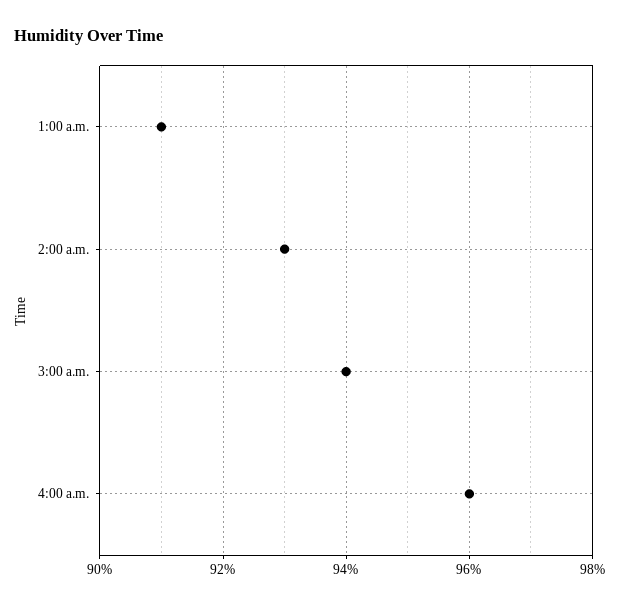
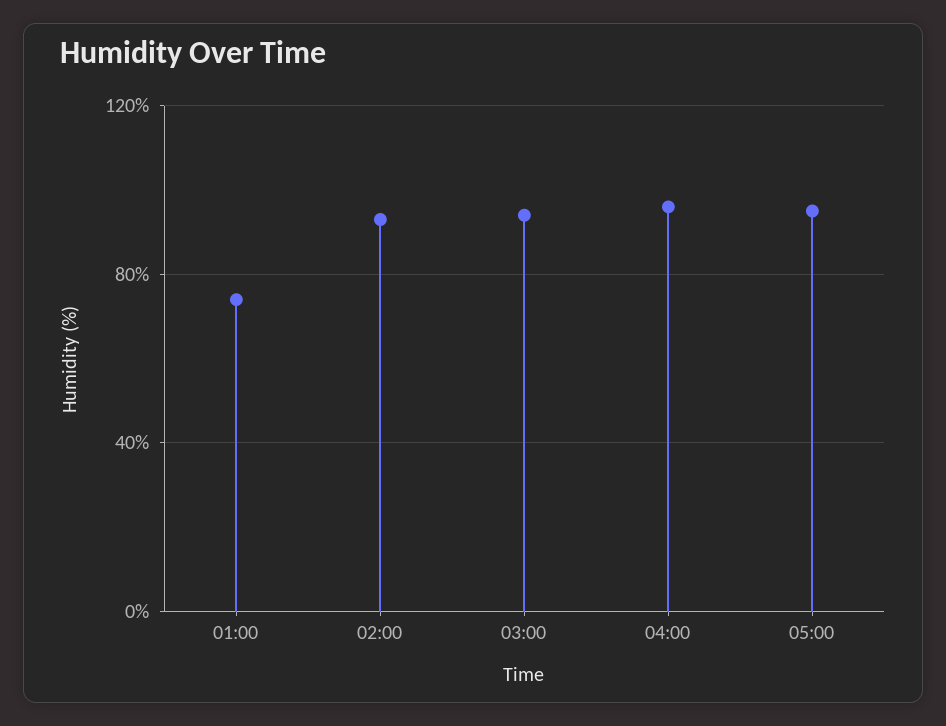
1:00 a.m.: 91 -> 75
05:00: none -> 95

